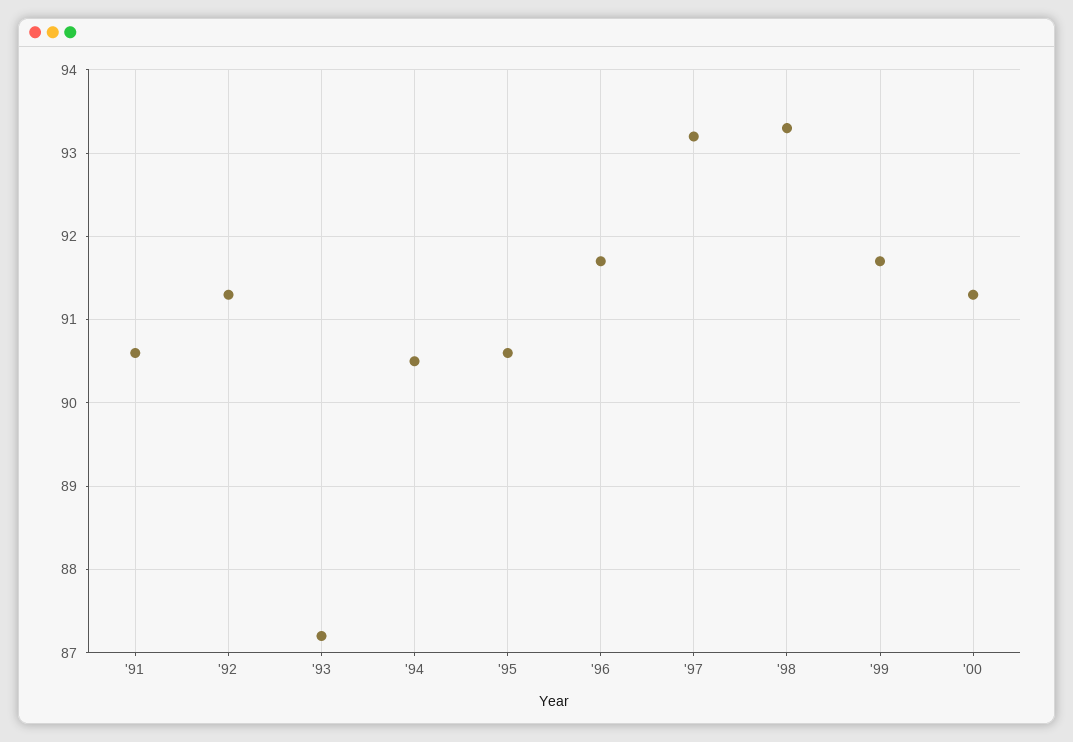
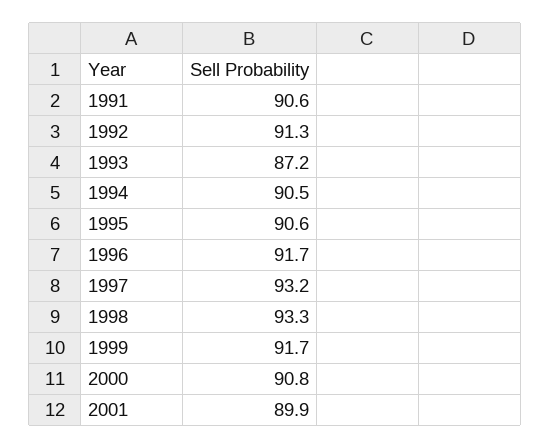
'00: 91.3 -> 90.8
2001: none -> 89.9

